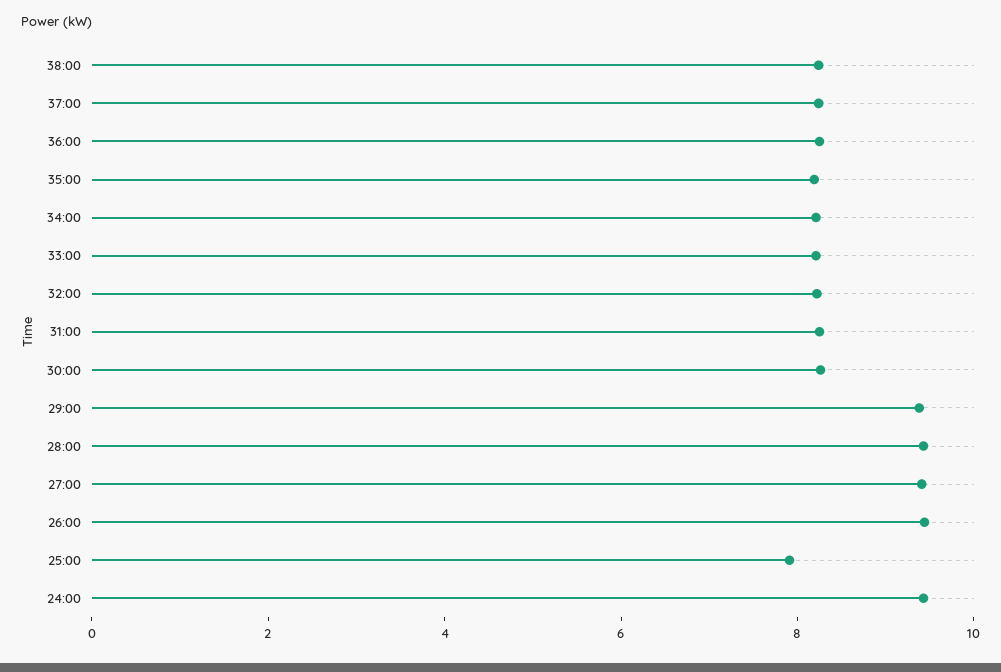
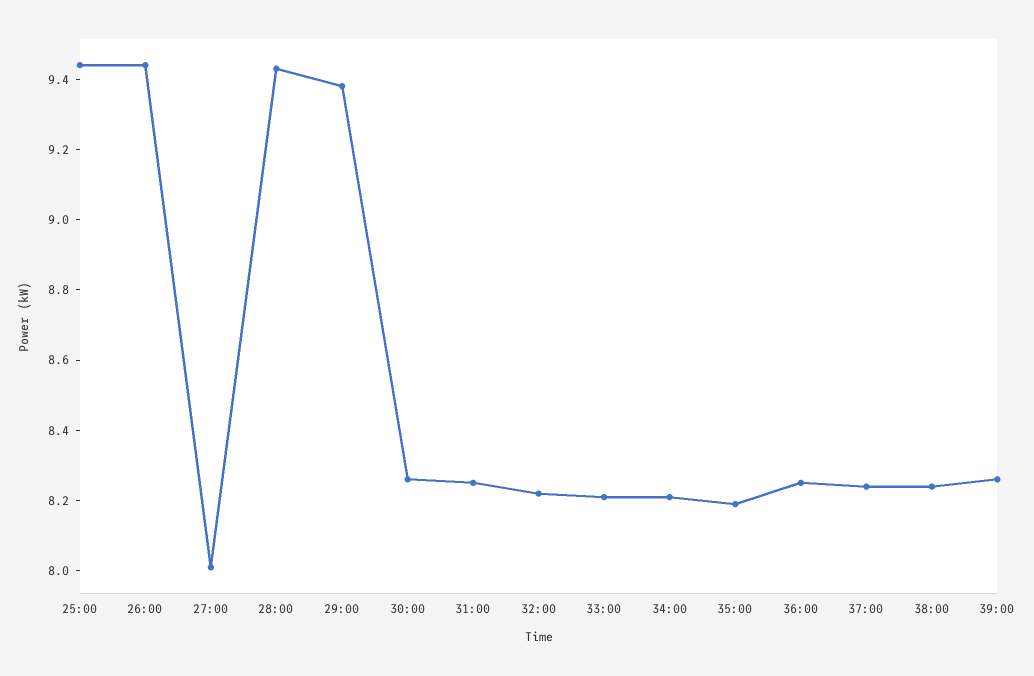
27:00: 9.5 -> 8
25:00: 8 -> 9.45
24:00: 9.5 -> none
39:00: none -> 8.25

